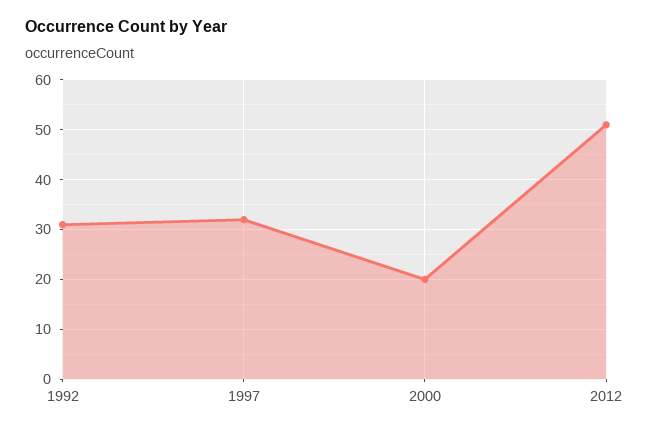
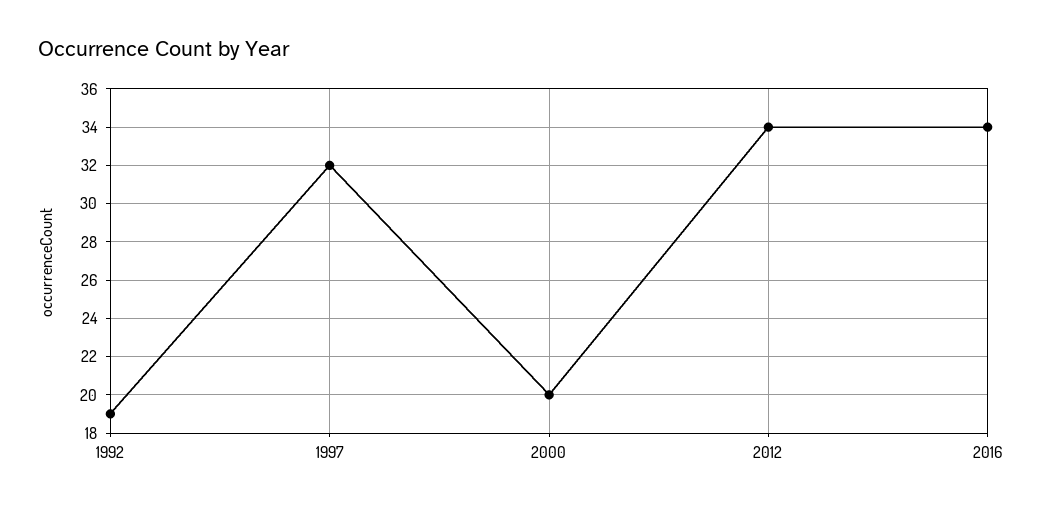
1992: 30 -> 19
2012: 50 -> 34
2016: none -> 34

